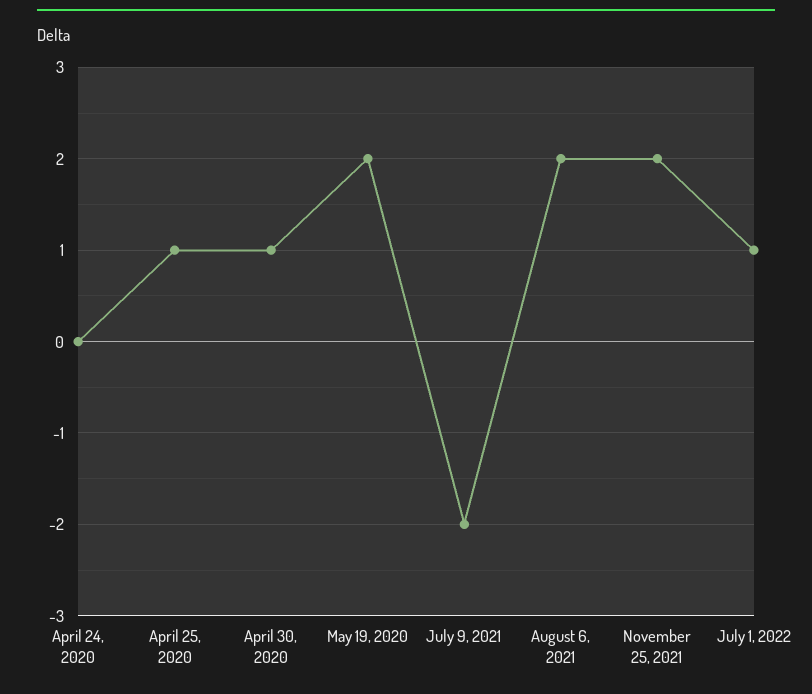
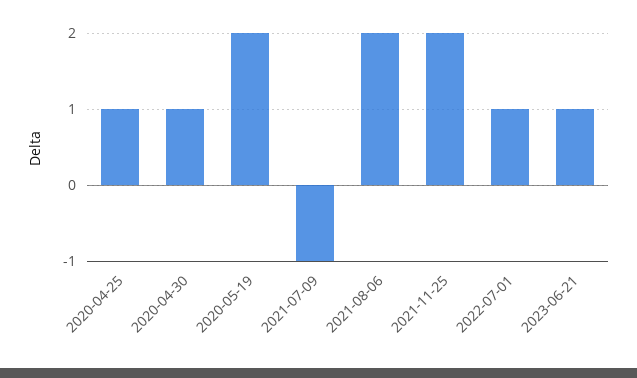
April 24, 2020: 0 -> none
July 9, 2021: -2 -> -1
2023-06-21: none -> 1

